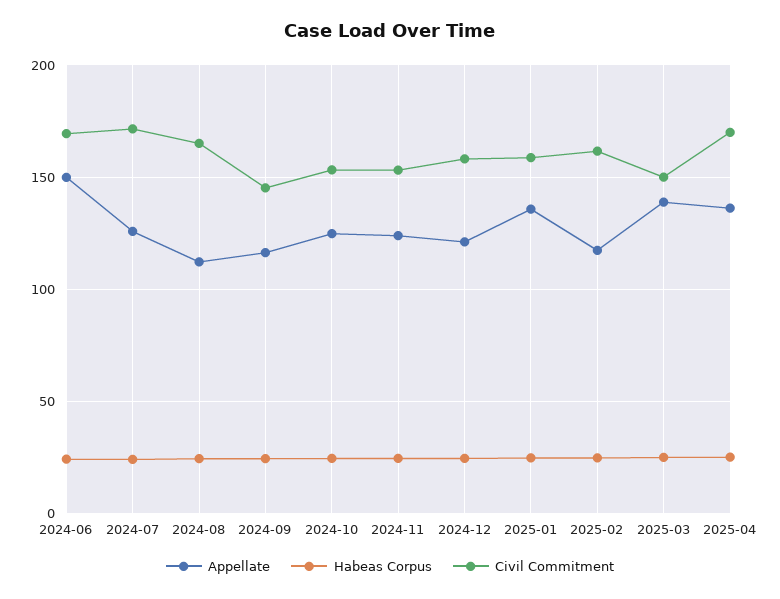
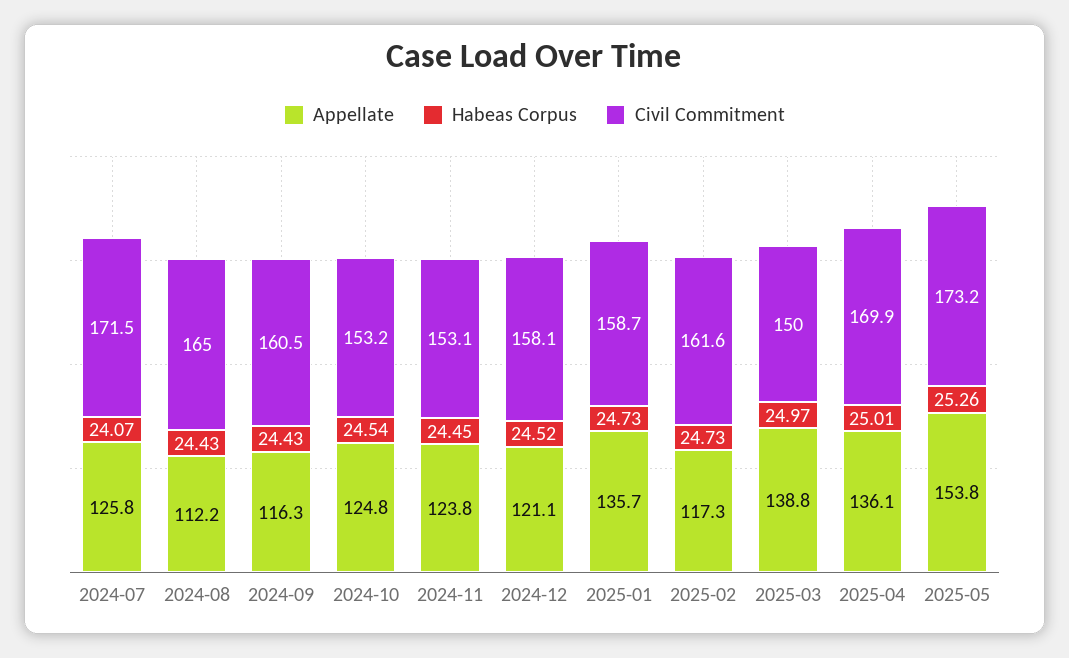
Appellate, 2024-06: 150 -> none
Habeas Corpus, 2024-06: 25 -> none
Civil Commitment, 2024-06: 170 -> none
Civil Commitment, 2024-09: 145 -> 160.5
Appellate, 2025-05: none -> 153.8
Habeas Corpus, 2025-05: none -> 25.26
Civil Commitment, 2025-05: none -> 173.2

